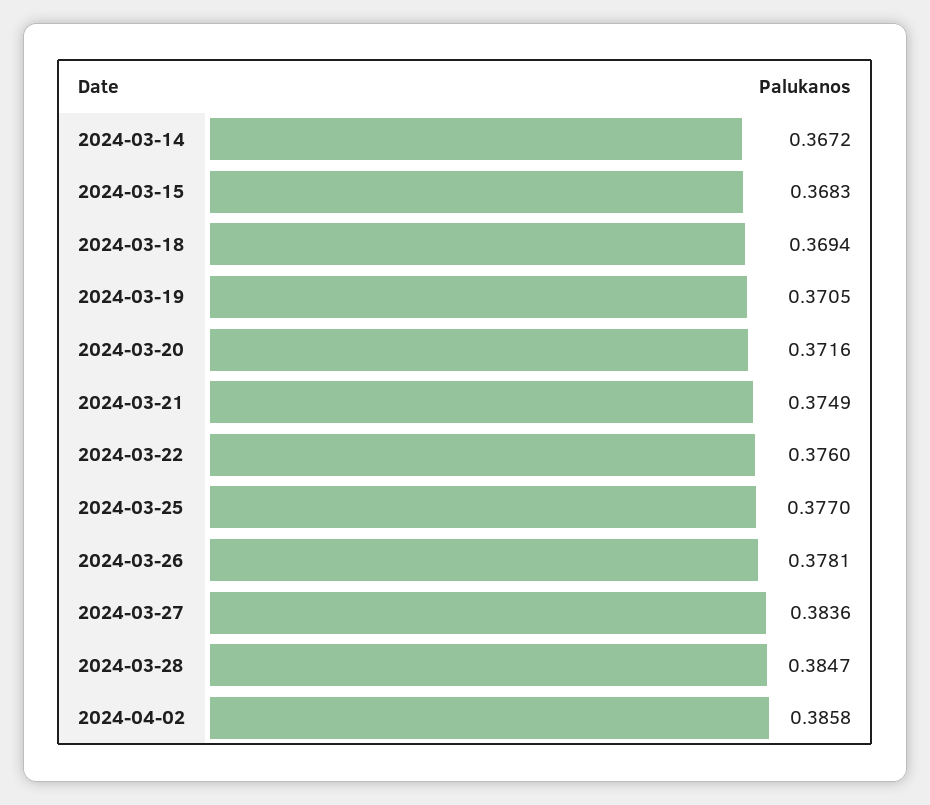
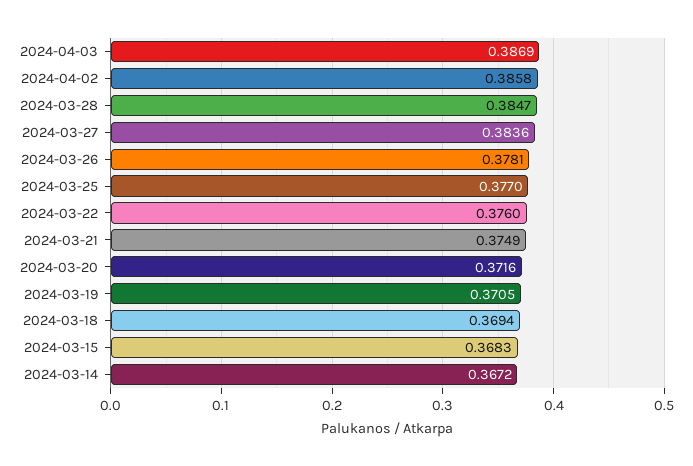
2024-04-03: none -> 0.3869

